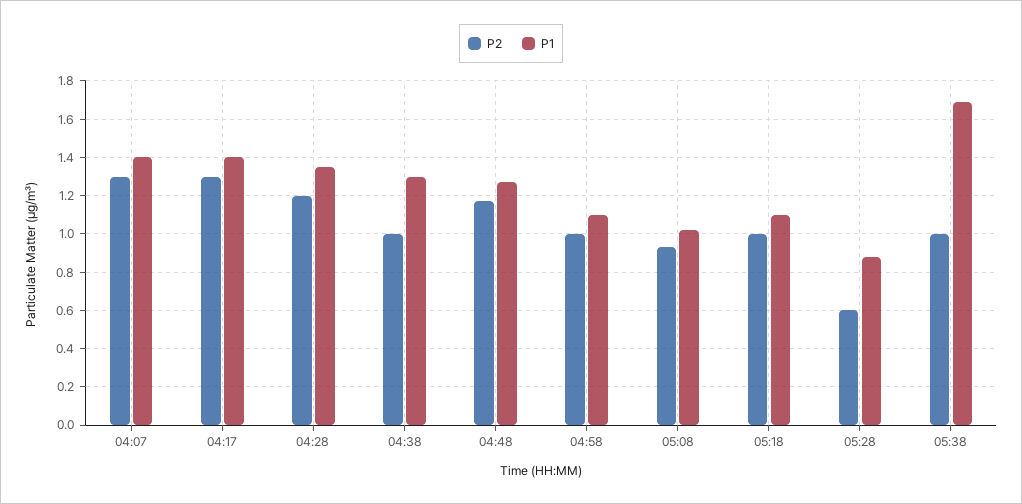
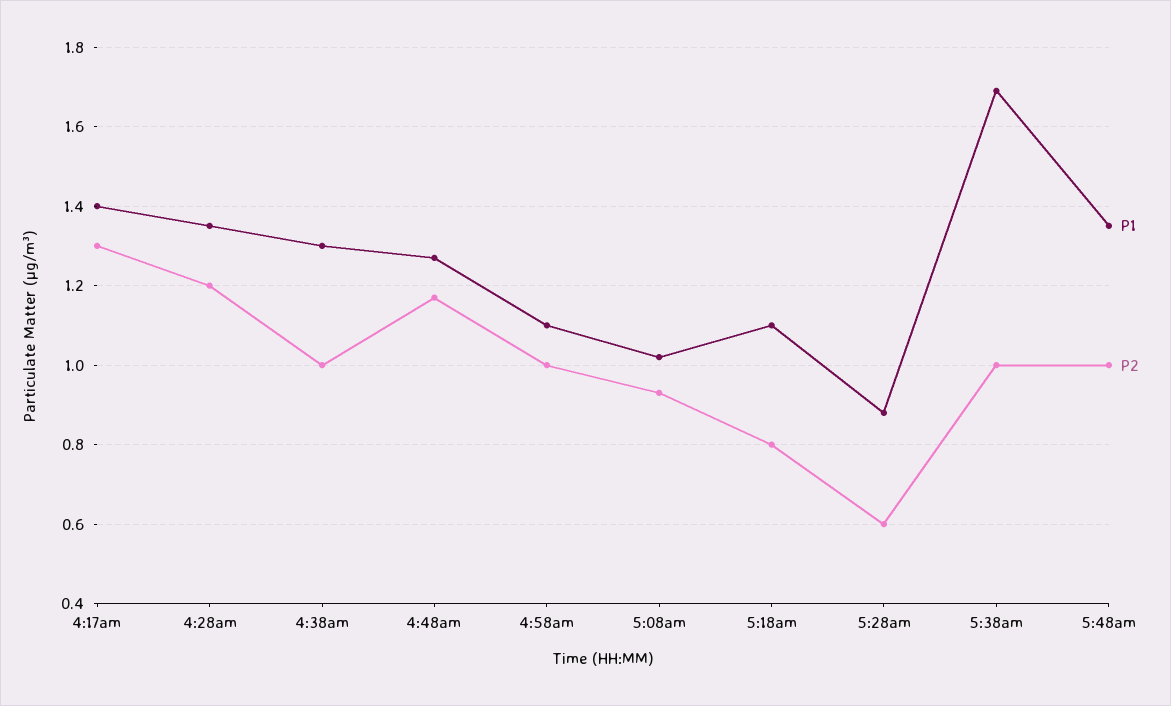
P2, 04:07: 1.3 -> none
P1, 04:07: 1.4 -> none
P2, 05:18: 1 -> 0.8
P1, 5:48am: none -> 1.35
P2, 5:48am: none -> 1

